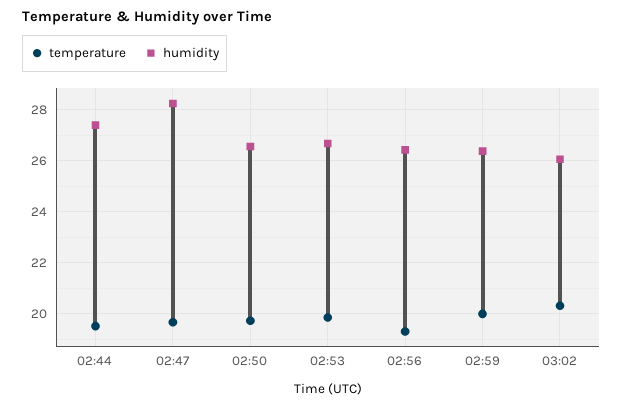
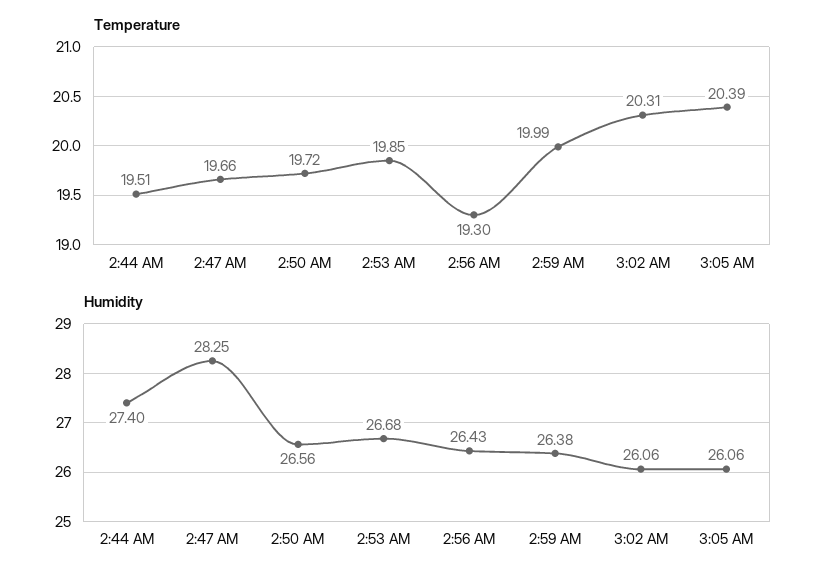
temperature, 3:05 AM: none -> 20.39
humidity, 3:05 AM: none -> 26.06

